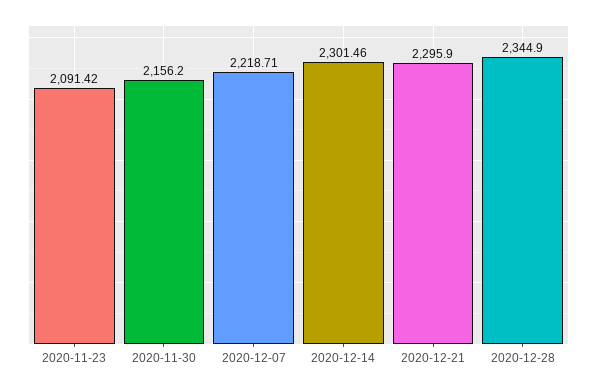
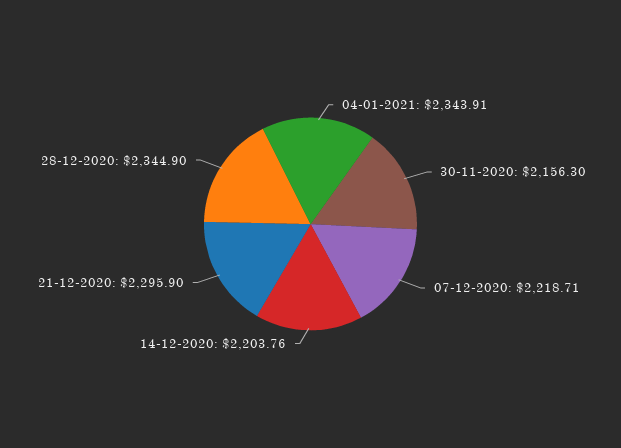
2020-11-23: 2091.42 -> none
2020-11-30: 2156.2 -> 2156.3
2020-12-14: 2301.46 -> 2203.76
04-01-2021: none -> 2343.91

